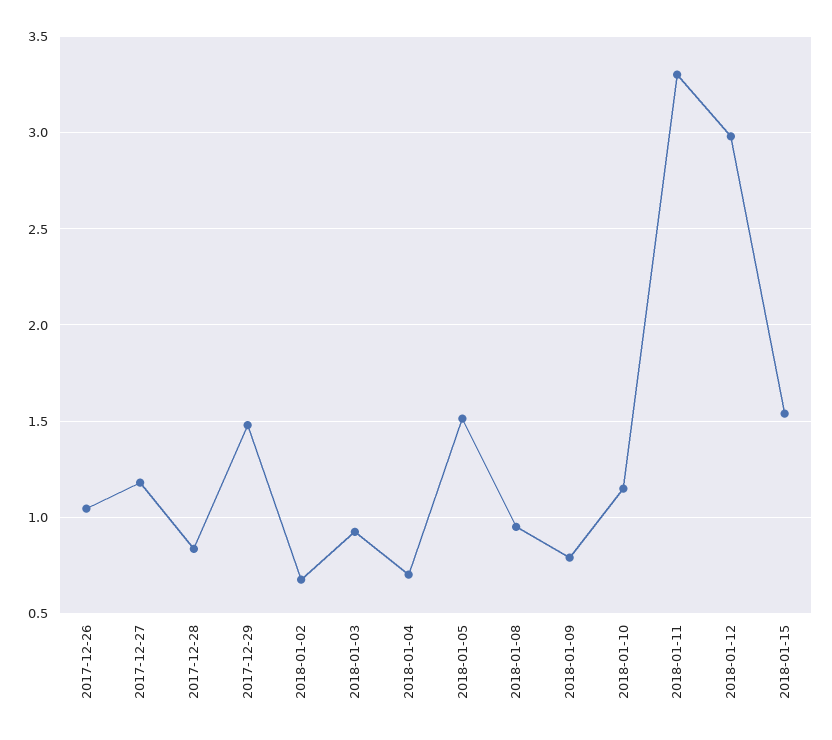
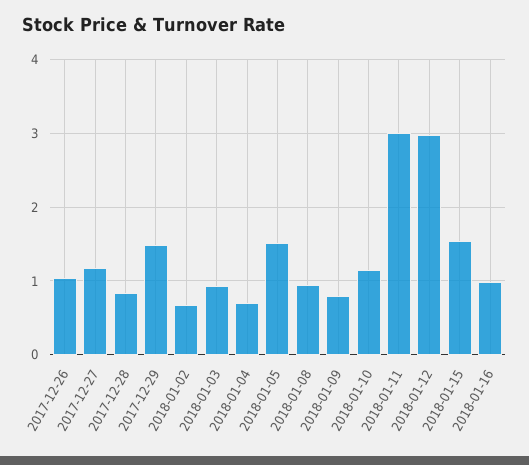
2018-01-11: 3.3 -> 3
2018-01-16: none -> 1

